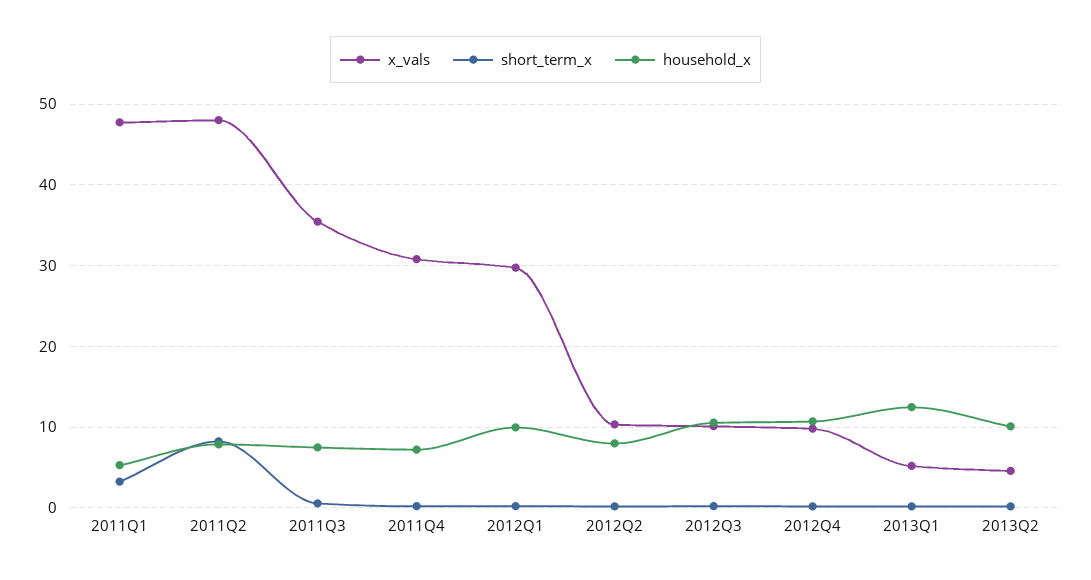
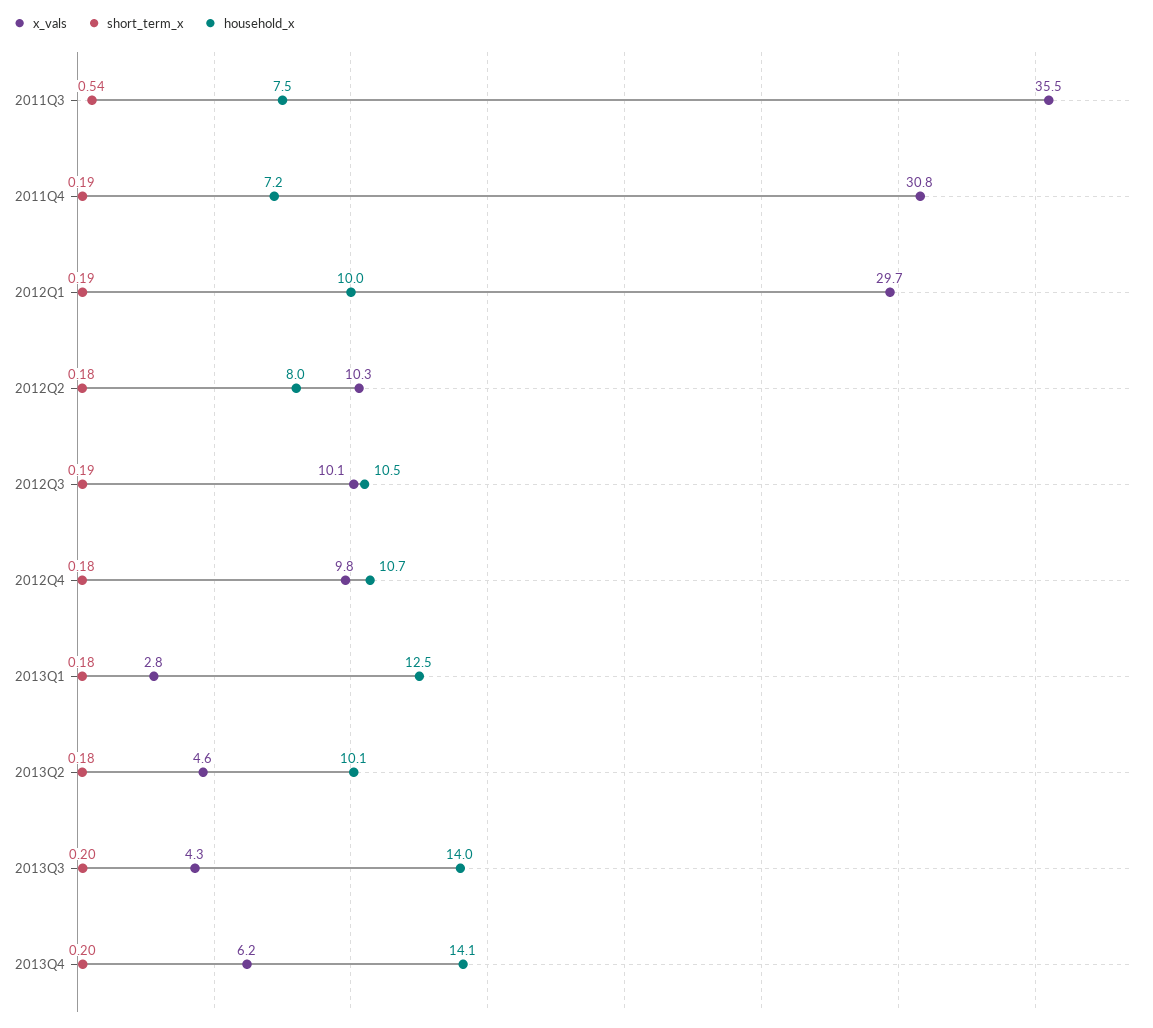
x_vals, 2011Q1: 48 -> none
short_term_x, 2011Q1: 3 -> none
household_x, 2011Q1: 5 -> none
x_vals, 2011Q2: 48 -> none
short_term_x, 2011Q2: 8 -> none
household_x, 2011Q2: 8 -> none
x_vals, 2013Q1: 5 -> 2.8
x_vals, 2013Q3: none -> 4.3
short_term_x, 2013Q3: none -> 0.2
household_x, 2013Q3: none -> 14
x_vals, 2013Q4: none -> 6.2
short_term_x, 2013Q4: none -> 0.2
household_x, 2013Q4: none -> 14.1

